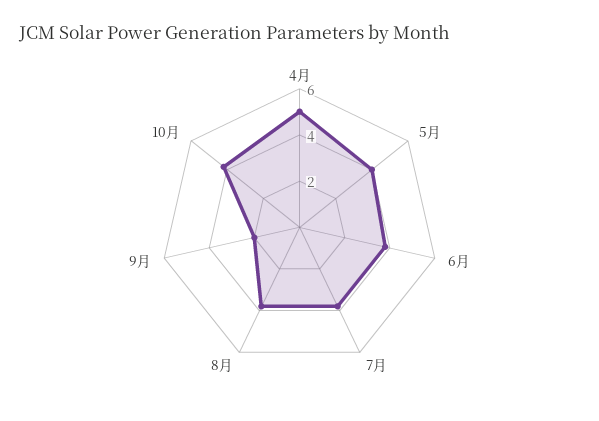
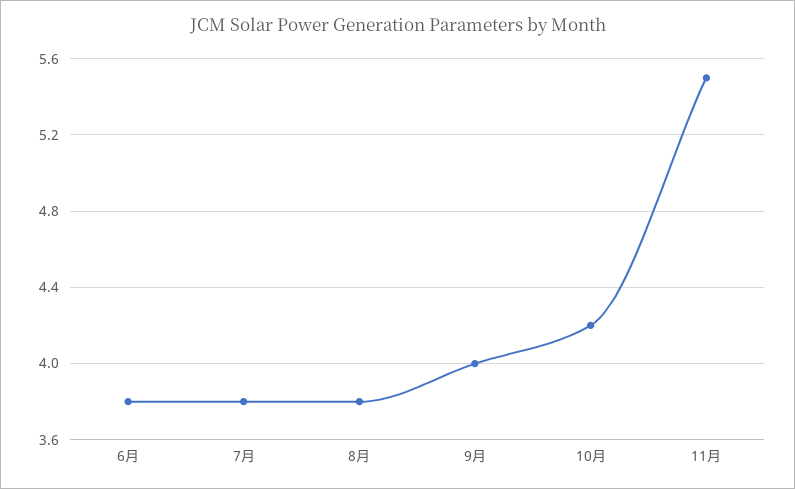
4月: 5 -> none
5月: 4 -> none
9月: 2 -> 4
11月: none -> 5.5

